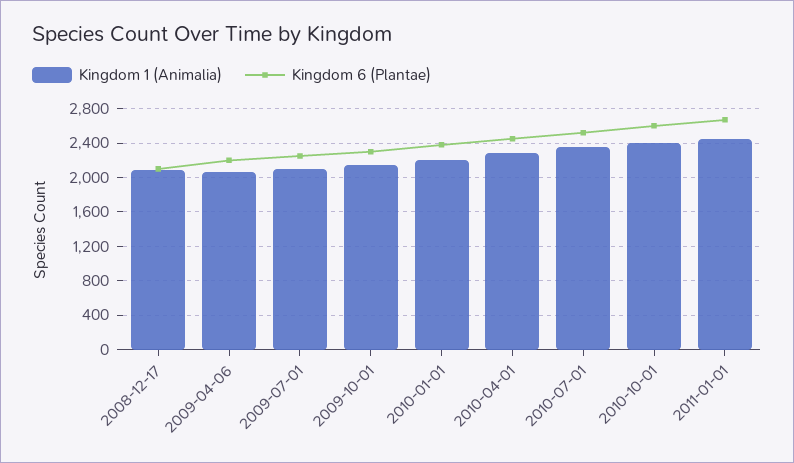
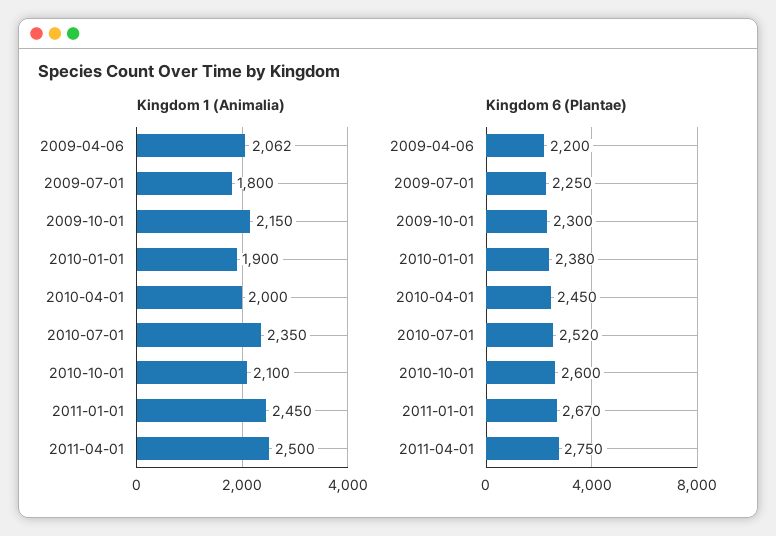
Kingdom 1 (Animalia), 2008-12-17: 2100 -> none
Kingdom 6 (Plantae), 2008-12-17: 2100 -> none
Kingdom 1 (Animalia), 2009-07-01: 2100 -> 1800
Kingdom 1 (Animalia), 2010-01-01: 2200 -> 1900
Kingdom 1 (Animalia), 2010-04-01: 2300 -> 2000
Kingdom 1 (Animalia), 2010-10-01: 2400 -> 2100
Kingdom 1 (Animalia), 2011-04-01: none -> 2500
Kingdom 6 (Plantae), 2011-04-01: none -> 2750

